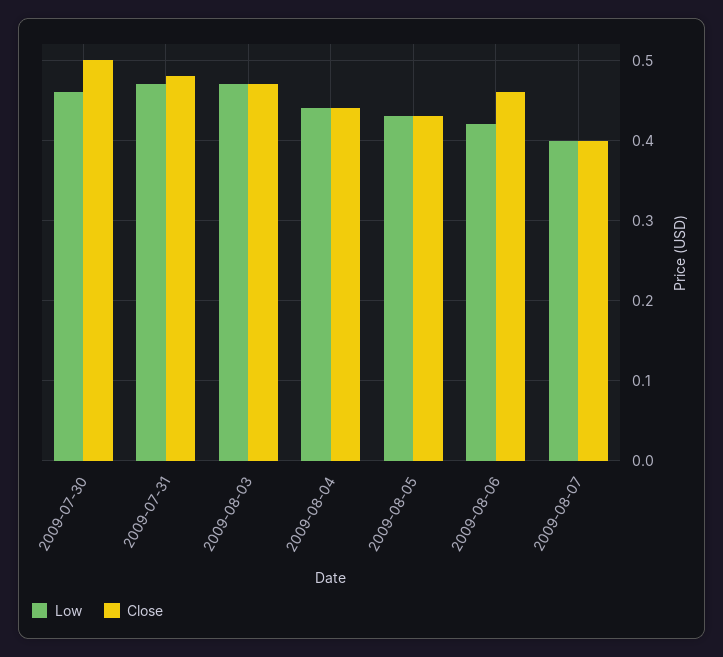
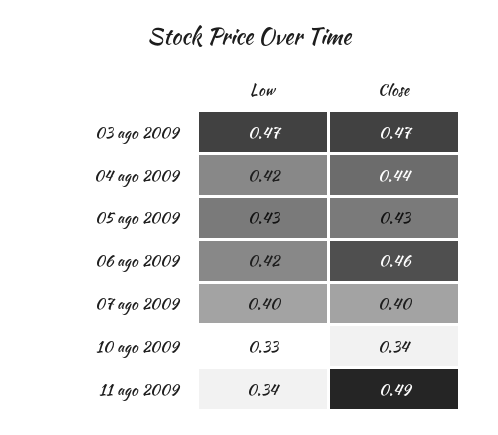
Low, 2009-07-30: 0.46 -> none
Close, 2009-07-30: 0.5 -> none
Low, 2009-07-31: 0.47 -> none
Close, 2009-07-31: 0.48 -> none
Low, 2009-08-04: 0.44 -> 0.42
Low, 10 ago 2009: none -> 0.33
Close, 10 ago 2009: none -> 0.34
Low, 11 ago 2009: none -> 0.34
Close, 11 ago 2009: none -> 0.49

